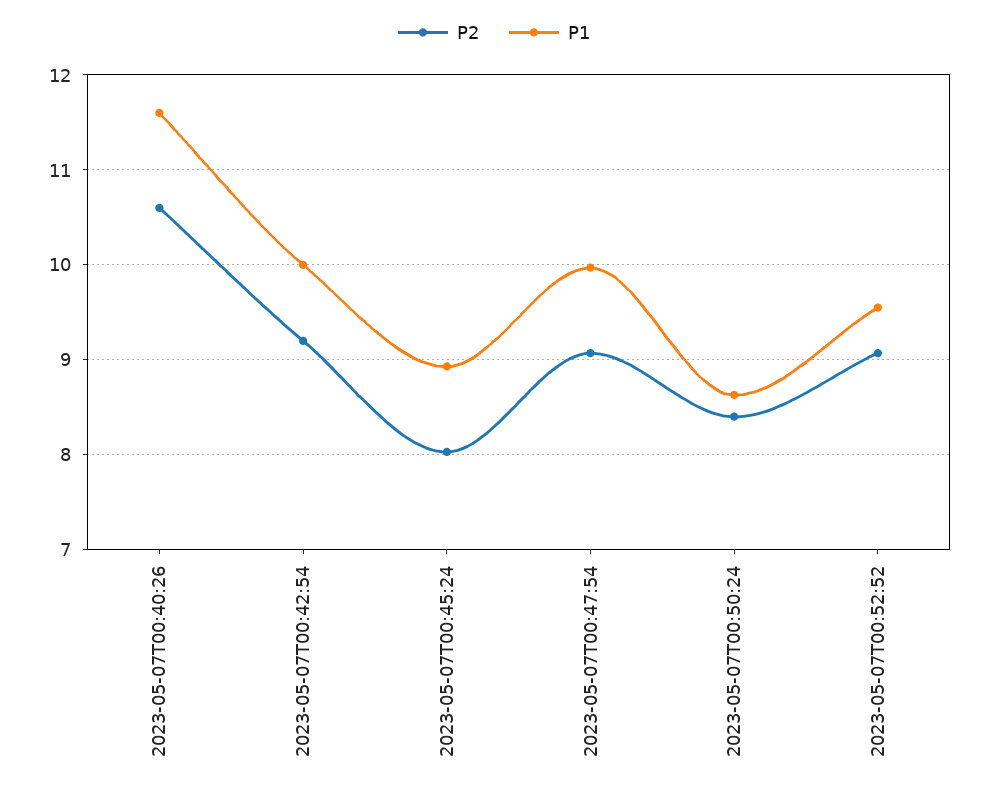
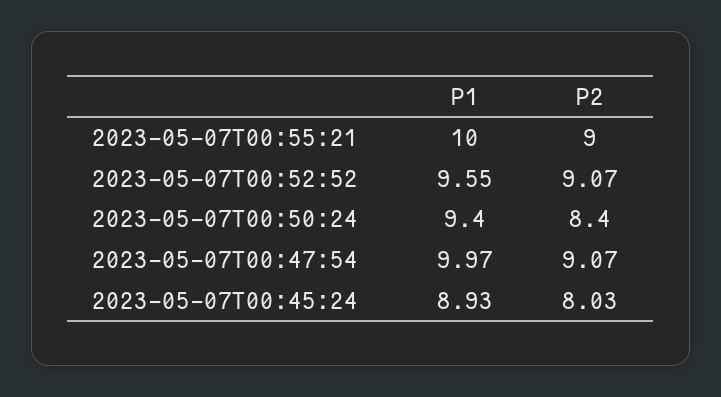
P2, 2023-05-07T00:40:26: 10.6 -> none
P1, 2023-05-07T00:40:26: 11.6 -> none
P2, 2023-05-07T00:42:54: 9.2 -> none
P1, 2023-05-07T00:42:54: 10 -> none
P1, 2023-05-07T00:50:24: 8.6 -> 9.4
P1, 2023-05-07T00:55:21: none -> 10
P2, 2023-05-07T00:55:21: none -> 9

